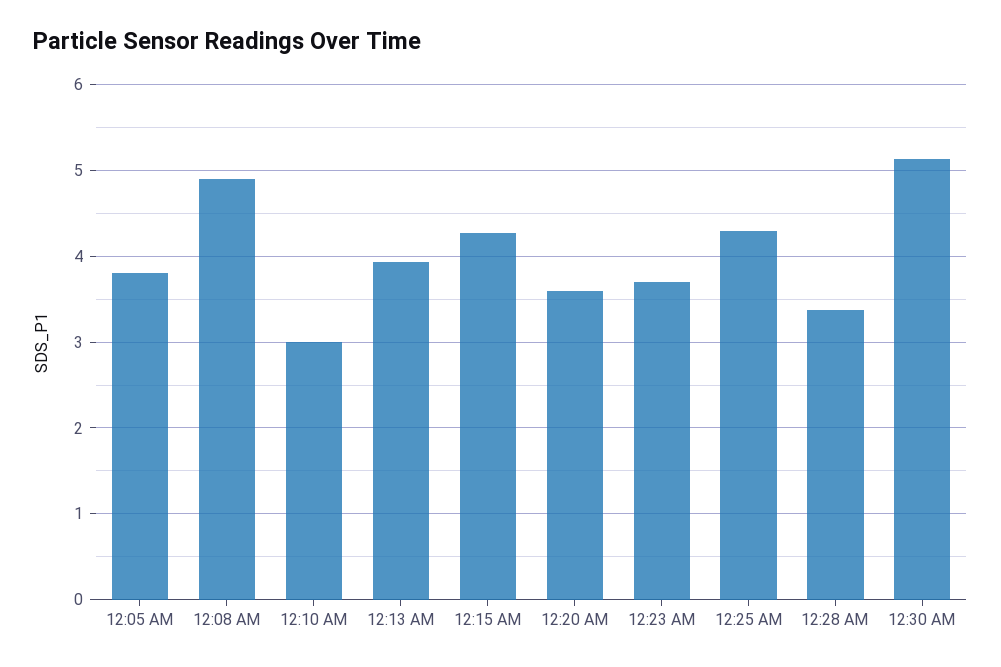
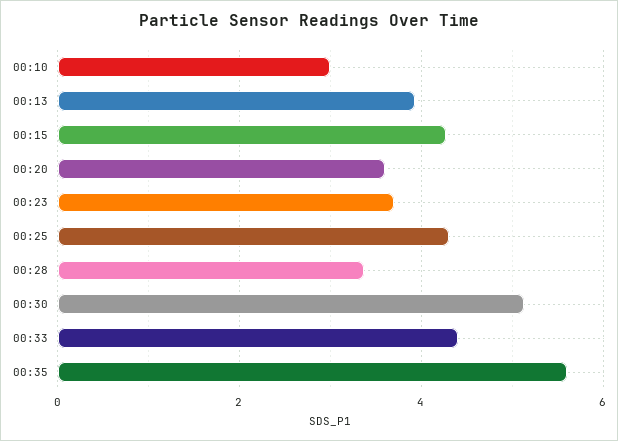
12:05 AM: 3.8 -> none
12:08 AM: 4.9 -> none
00:33: none -> 4.4
00:35: none -> 5.6

